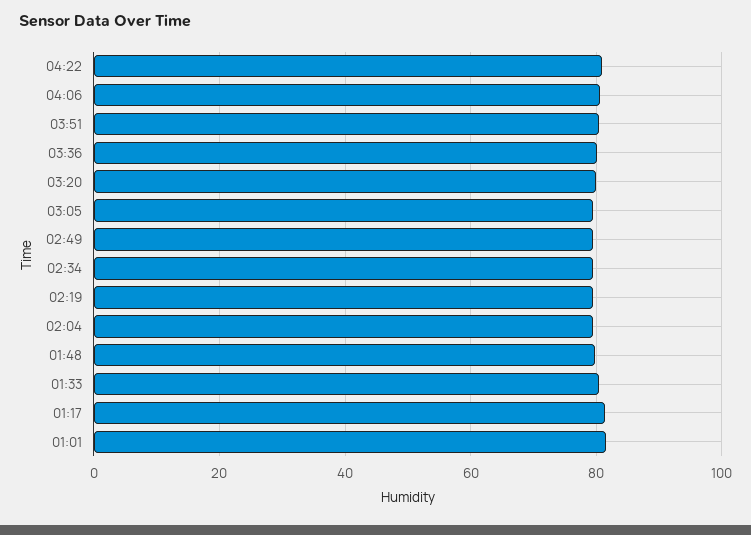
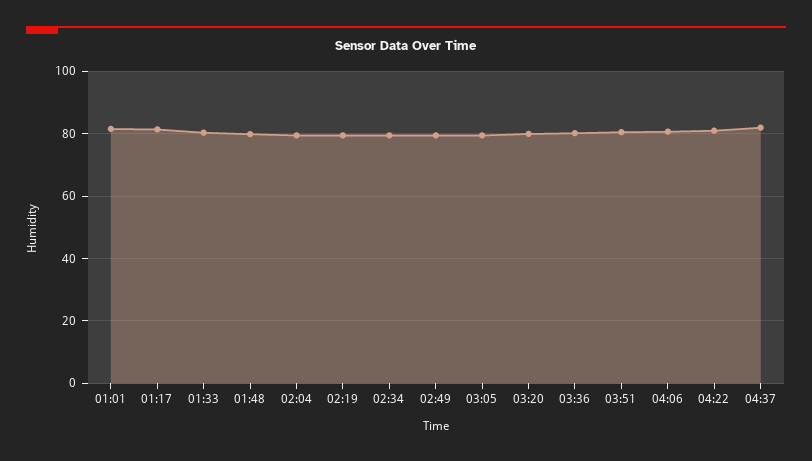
04:37: none -> 82

